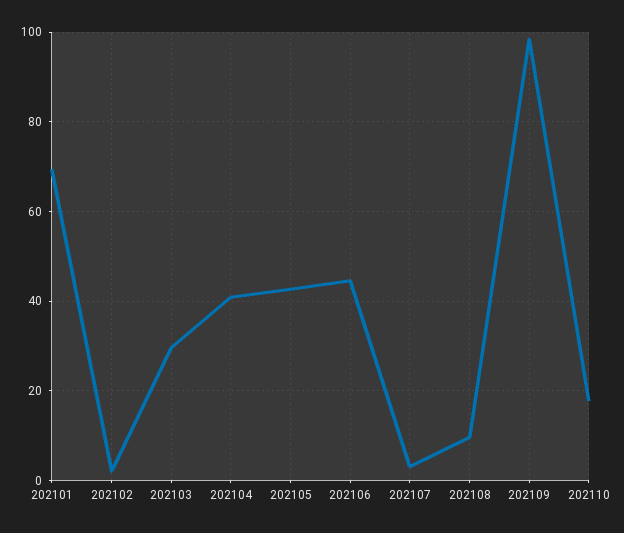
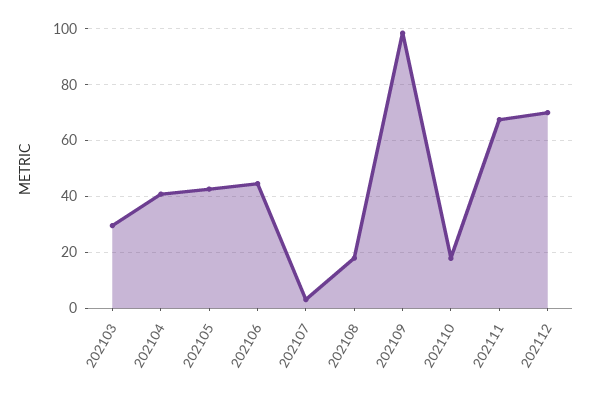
202101: 70 -> none
202102: 2 -> none
202108: 10 -> 17.5
202111: none -> 67.5
202112: none -> 70

